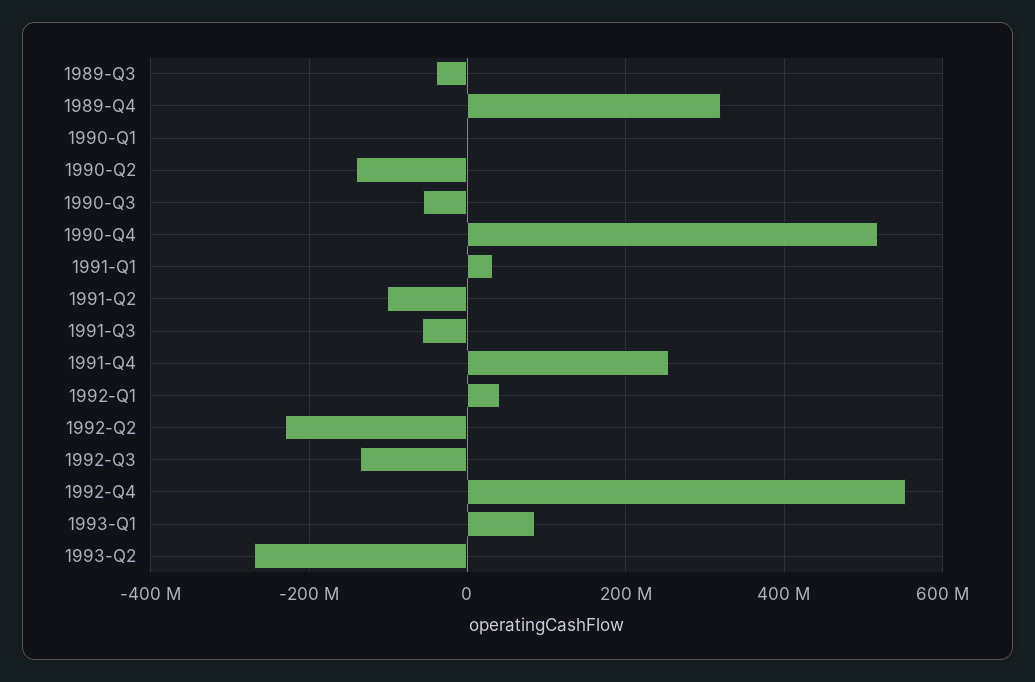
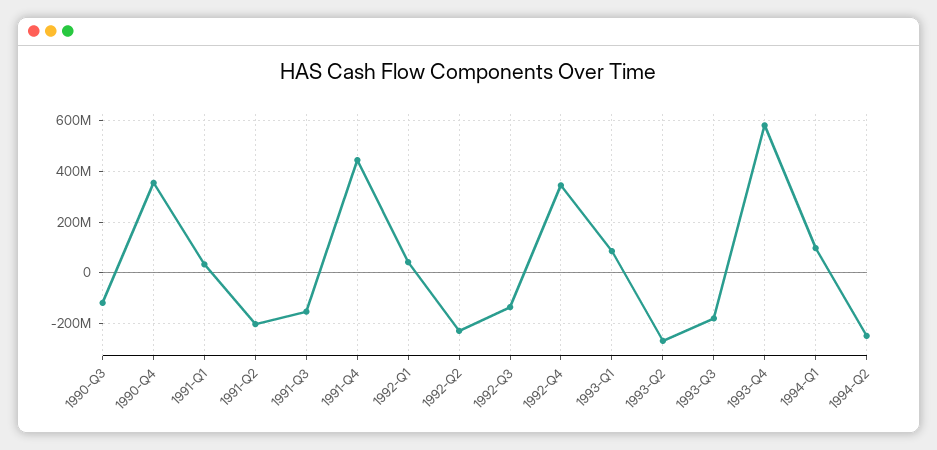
1989-Q3: -40000000 -> none
1989-Q4: 320000000 -> none
1990-Q1: 0 -> none
1990-Q2: -140000000 -> none
1990-Q3: -60000000 -> -125000000
1990-Q4: 520000000 -> 350000000
1991-Q2: -100000000 -> -200000000
1991-Q3: -60000000 -> -150000000
1991-Q4: 260000000 -> 450000000
1992-Q4: 560000000 -> 350000000
1993-Q3: none -> -175000000
1993-Q4: none -> 575000000
1994-Q1: none -> 100000000
1994-Q2: none -> -250000000

